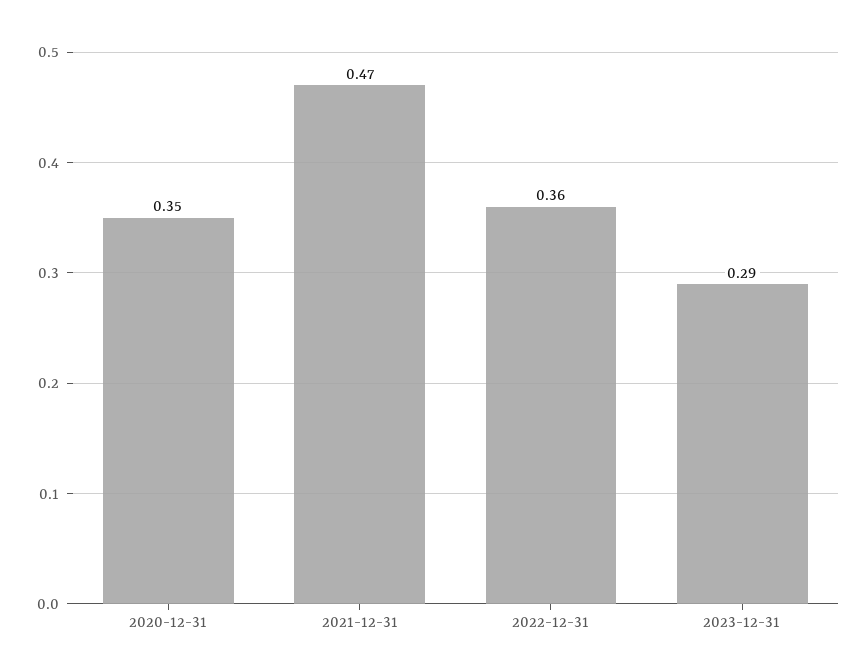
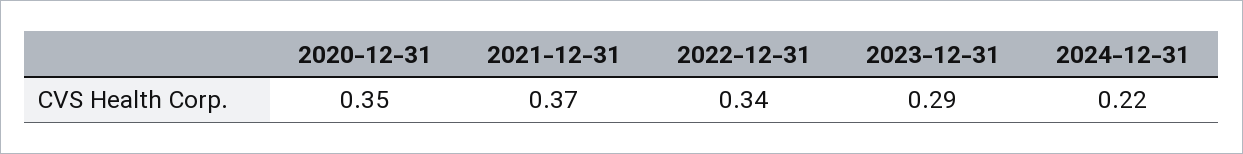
2021-12-31: 0.47 -> 0.37
2022-12-31: 0.36 -> 0.34
2024-12-31: none -> 0.22

